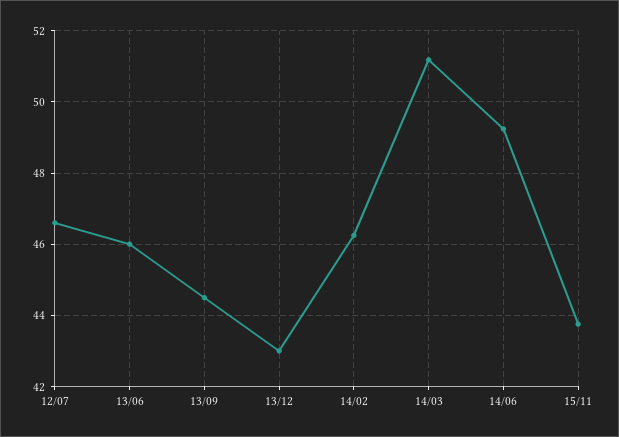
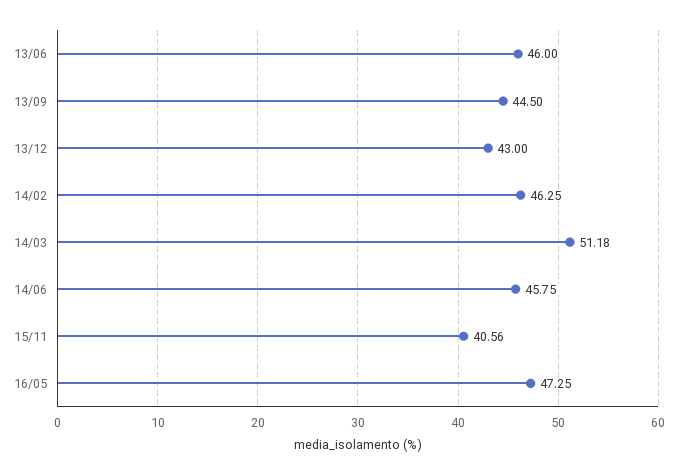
12/07: 46.6 -> none
14/06: 49.2 -> 45.75
15/11: 43.8 -> 40.56
16/05: none -> 47.25

